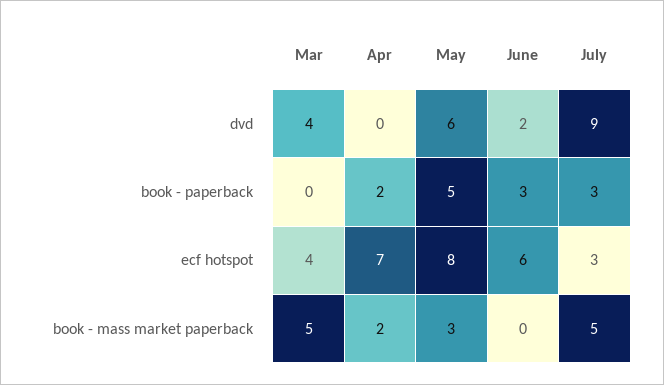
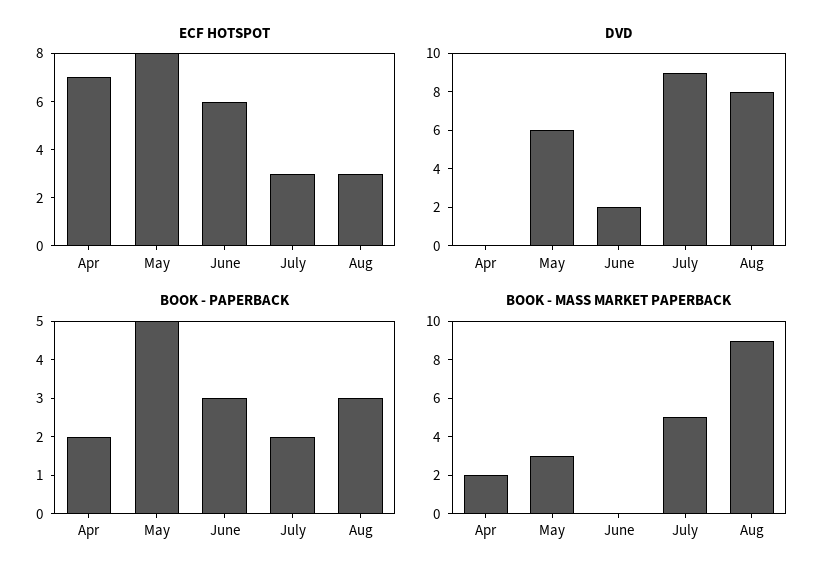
dvd, Mar: 4 -> none
book - paperback, Mar: 0 -> none
book - paperback, July: 3 -> 2
ecf hotspot, Mar: 4 -> none
book - mass market paperback, Mar: 5 -> none
ecf hotspot, Aug: none -> 3
dvd, Aug: none -> 8
book - paperback, Aug: none -> 3
book - mass market paperback, Aug: none -> 9

